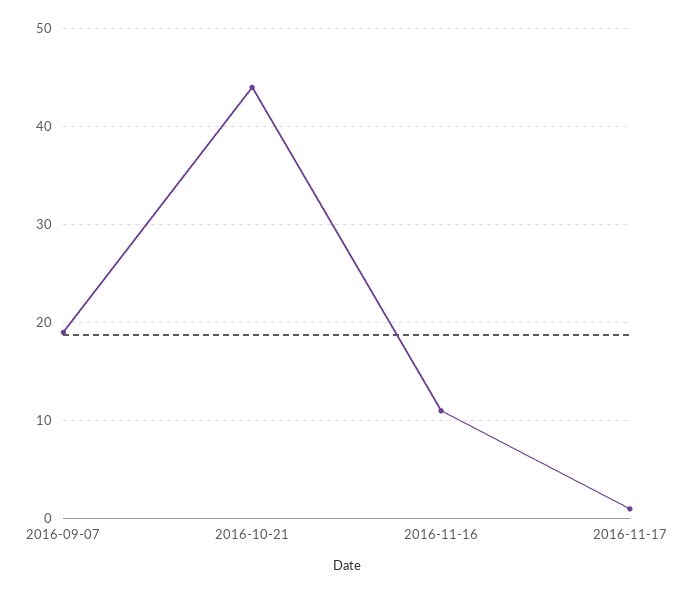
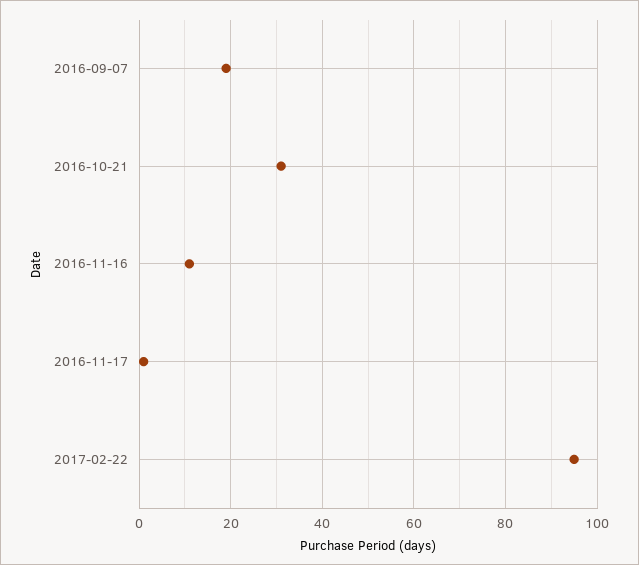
2016-10-21: 44 -> 30
2017-02-22: none -> 95

